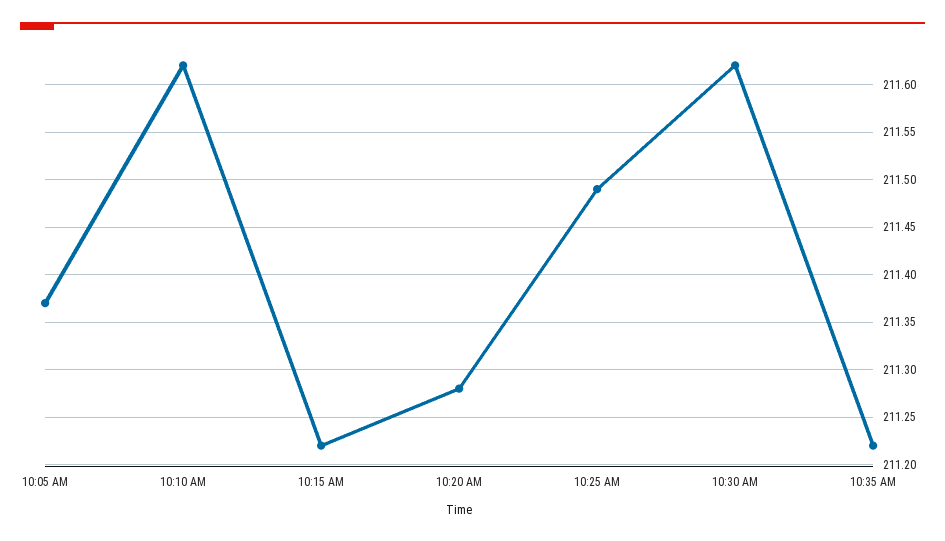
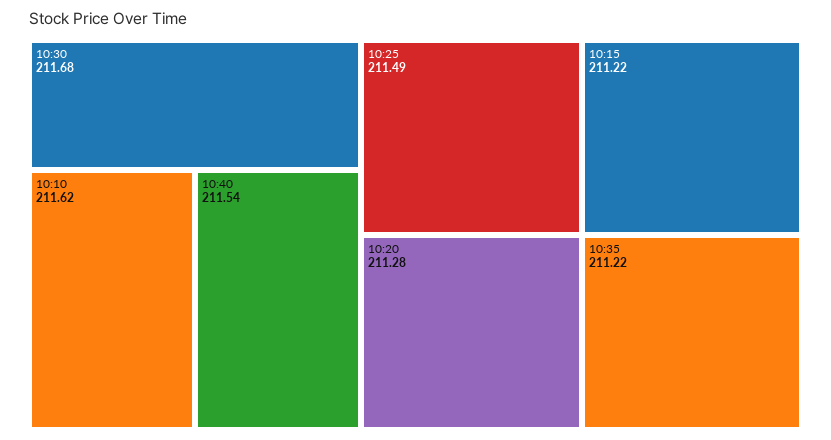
10:05 AM: 211.37 -> none
10:30 AM: 211.62 -> 211.68
10:40: none -> 211.54

